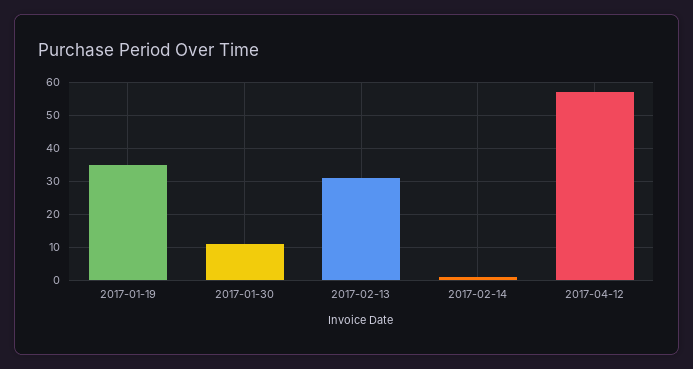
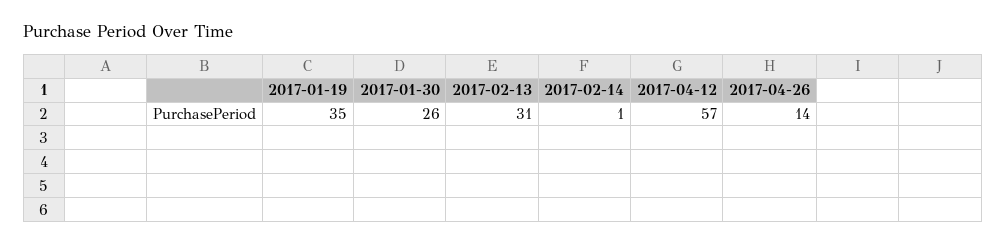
2017-01-30: 10 -> 26
2017-04-26: none -> 14

